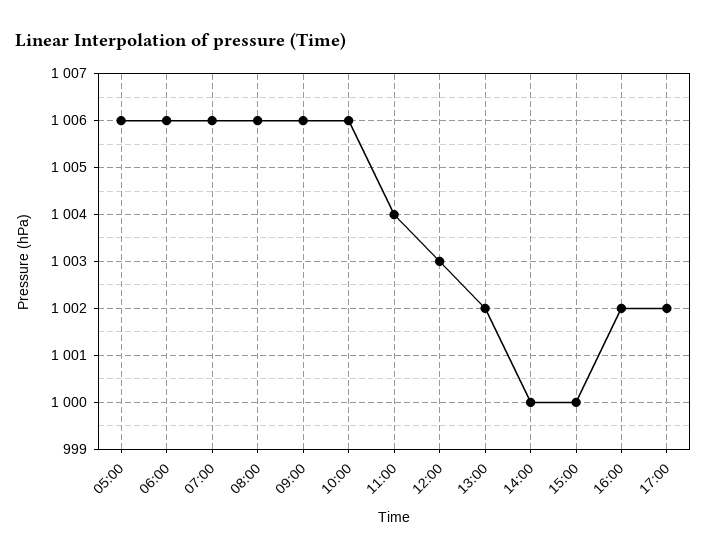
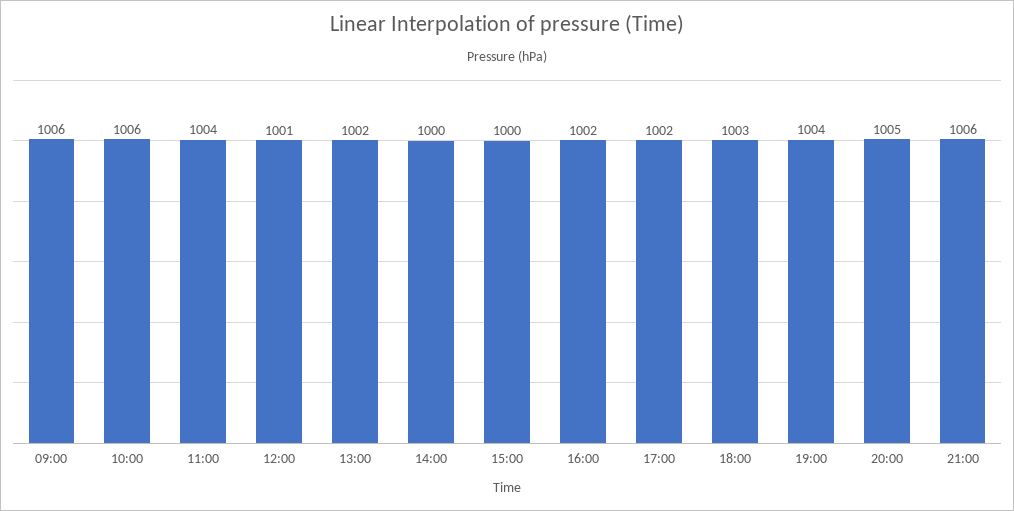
05:00: 1006 -> none
06:00: 1006 -> none
07:00: 1006 -> none
08:00: 1006 -> none
12:00: 1003 -> 1001
18:00: none -> 1003
19:00: none -> 1004
20:00: none -> 1005
21:00: none -> 1006

